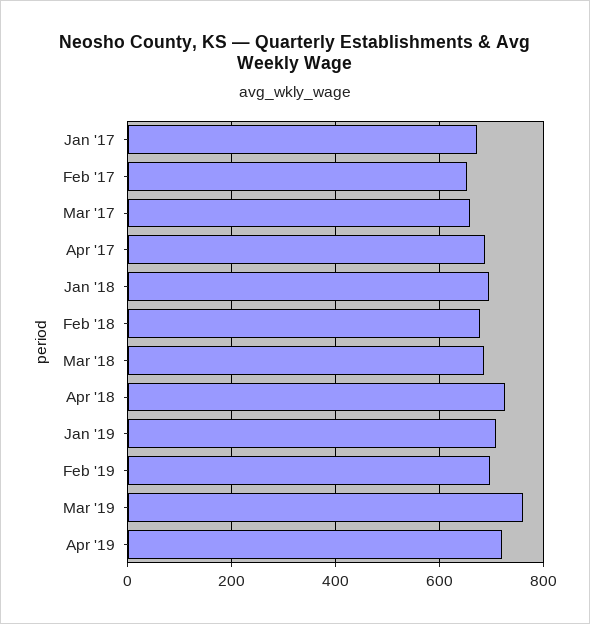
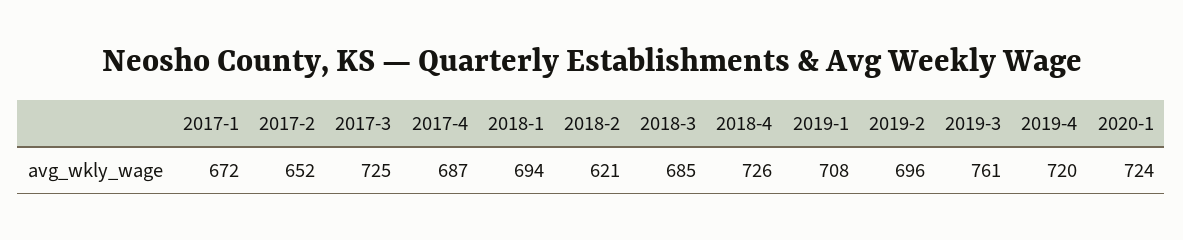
Mar '17: 660 -> 725
Feb '18: 680 -> 621
2020-1: none -> 724

